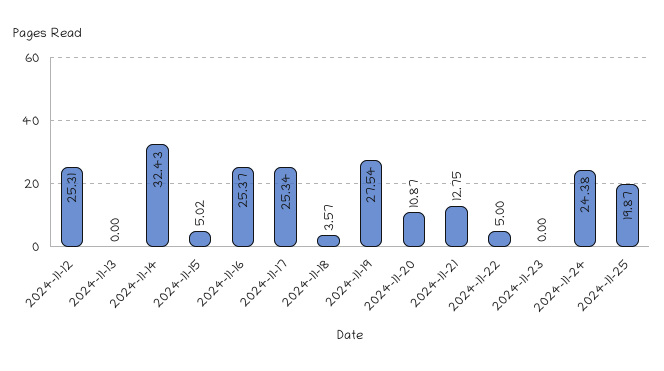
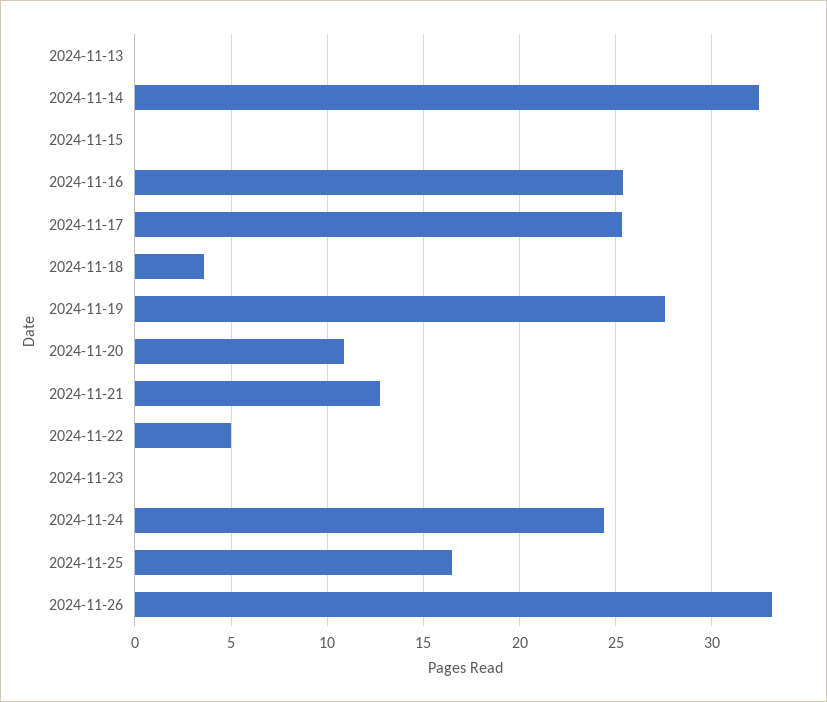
2024-11-12: 25.31 -> none
2024-11-15: 5.02 -> 0
2024-11-25: 19.87 -> 16.5
2024-11-26: none -> 33

